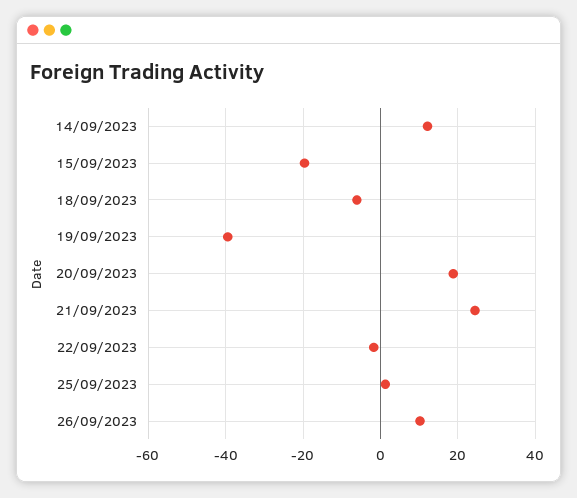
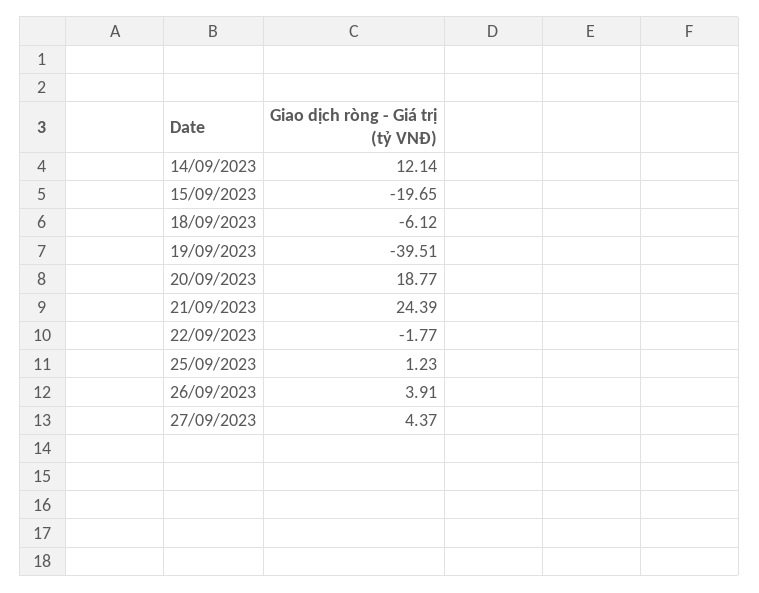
26/09/2023: 10 -> 3.91
27/09/2023: none -> 4.37

